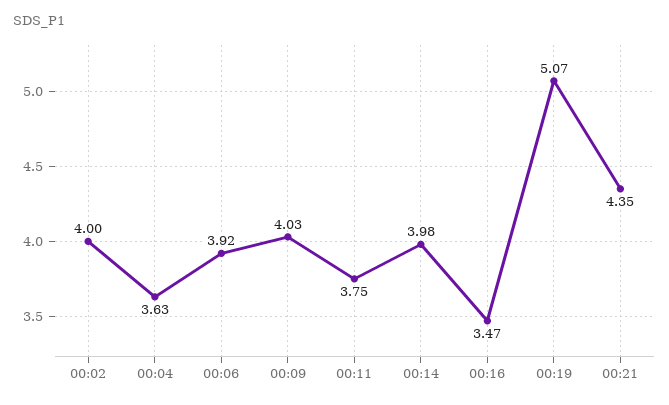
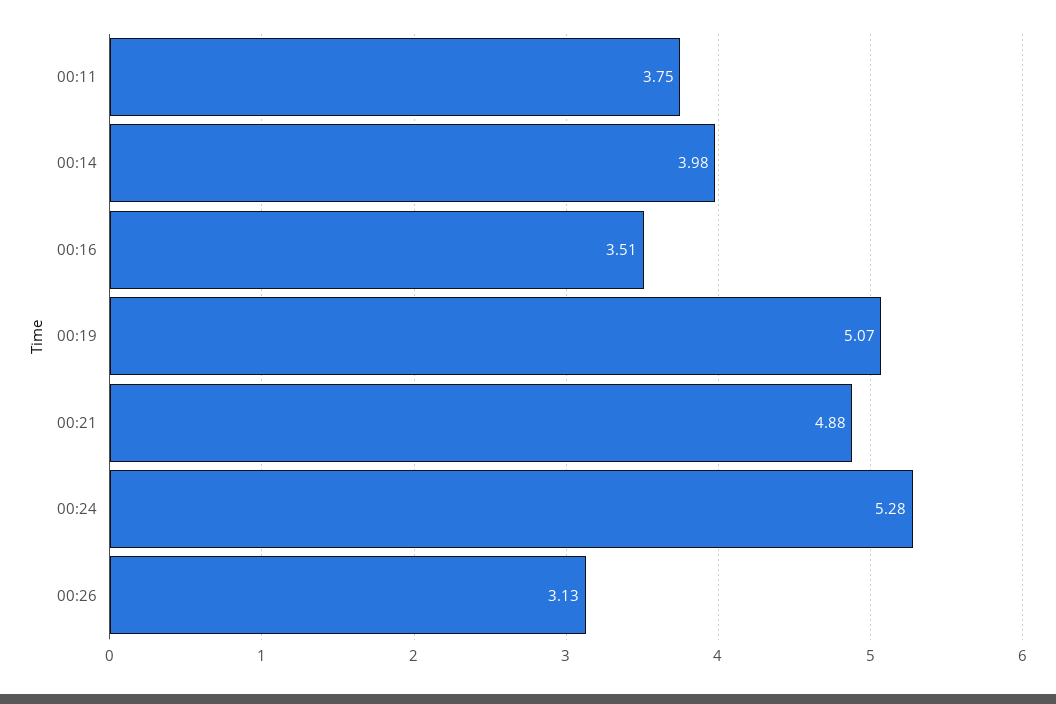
00:02: 4 -> none
00:04: 3.63 -> none
00:06: 3.92 -> none
00:09: 4.03 -> none
00:16: 3.47 -> 3.51
00:21: 4.35 -> 4.88
00:24: none -> 5.28
00:26: none -> 3.13

